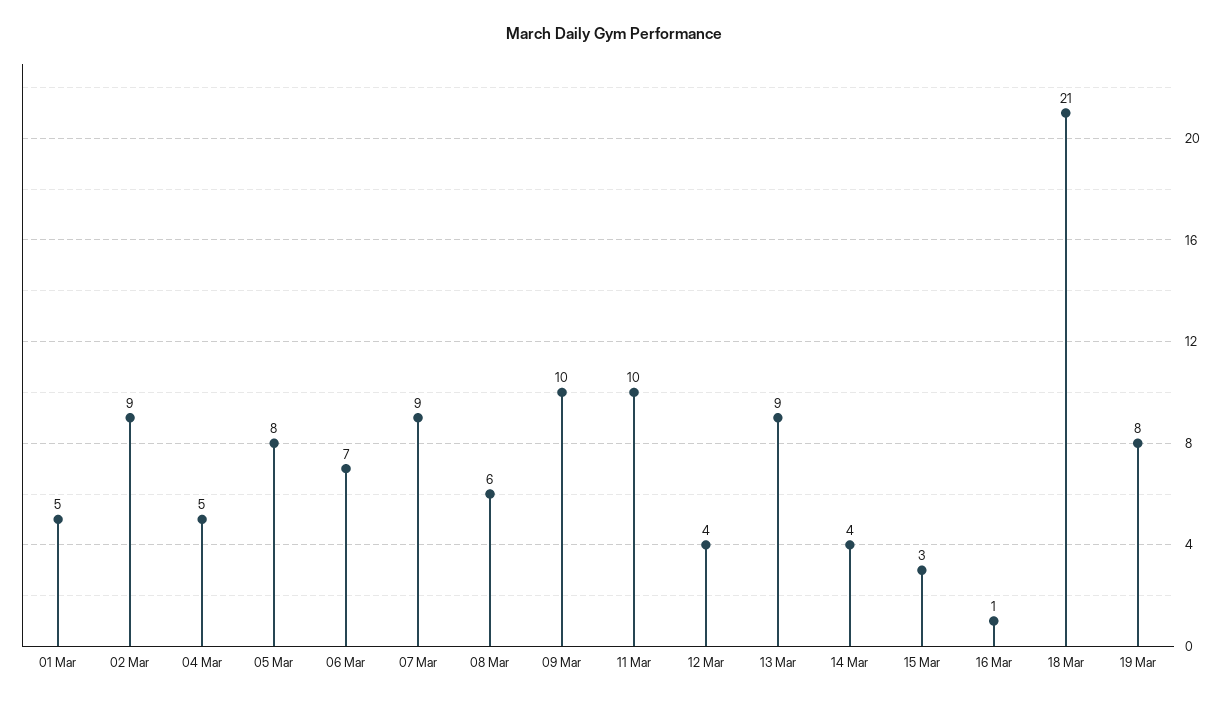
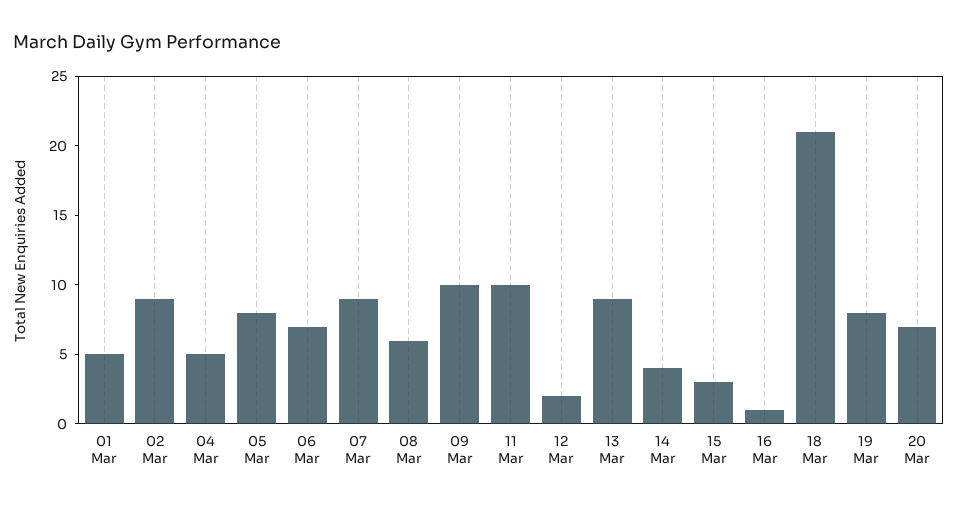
12 Mar: 4 -> 2
20 Mar: none -> 7

